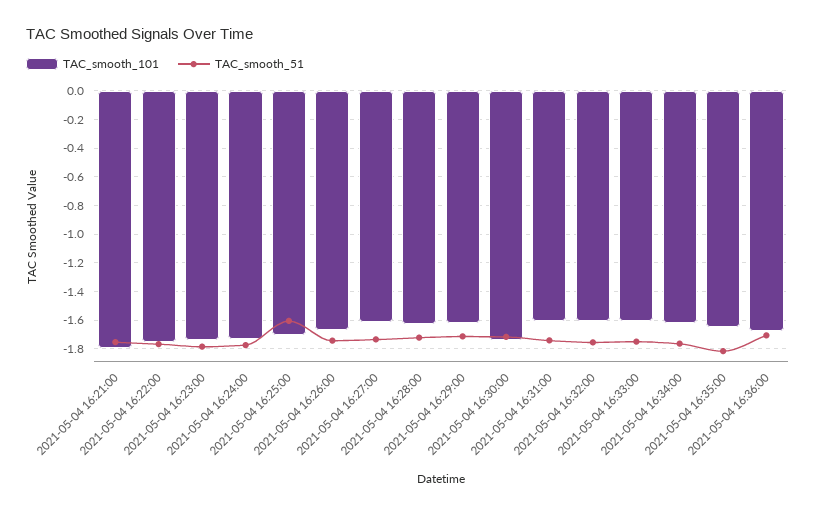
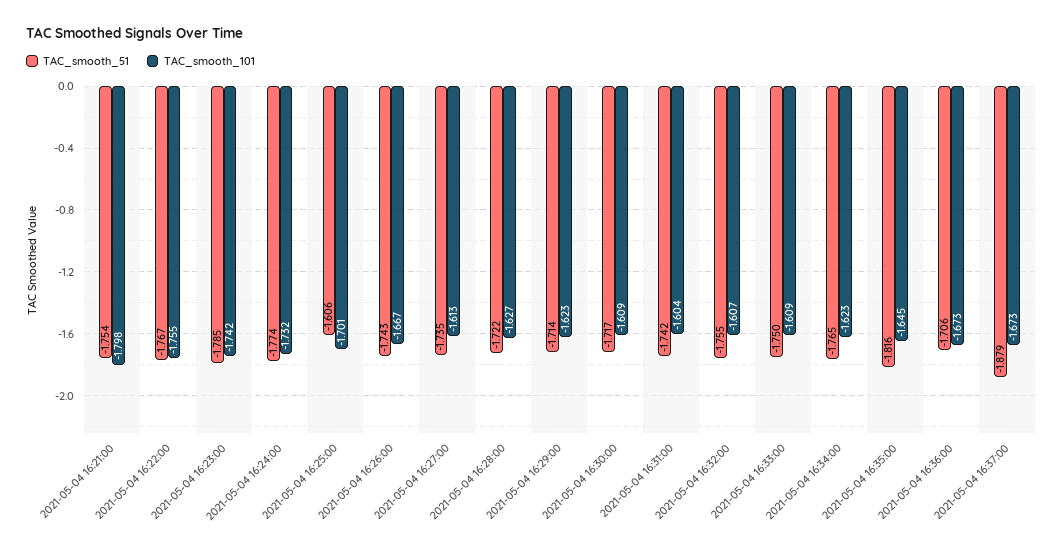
TAC_smooth_101, 2021-05-04 16:30:00: -1.75 -> -1.609
TAC_smooth_51, 2021-05-04 16:37:00: none -> -1.879
TAC_smooth_101, 2021-05-04 16:37:00: none -> -1.673

